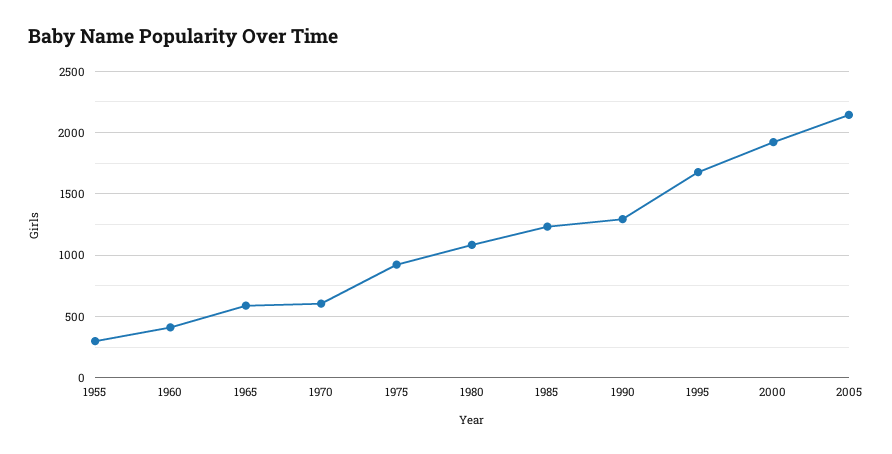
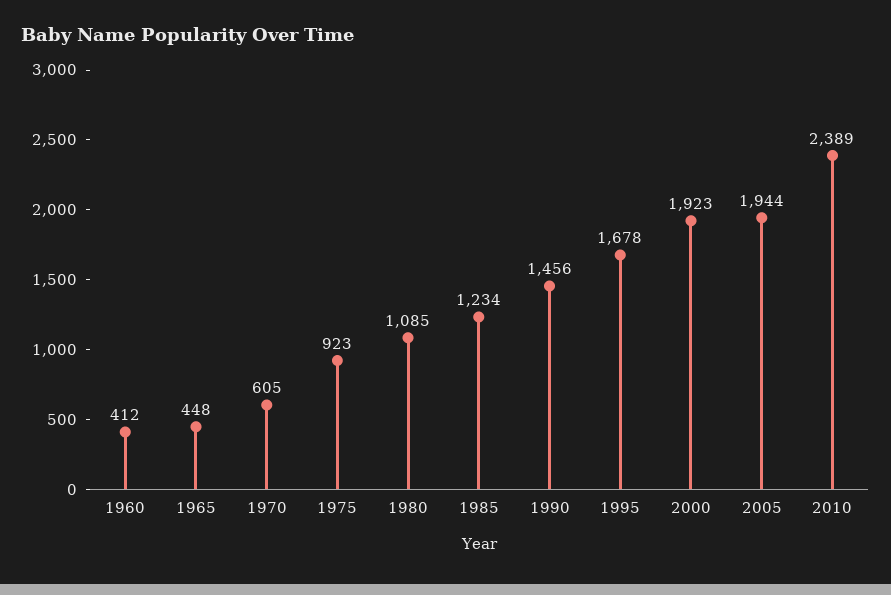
1955: 300 -> none
1965: 600 -> 448
1990: 1300 -> 1456
2005: 2150 -> 1944
2010: none -> 2389

